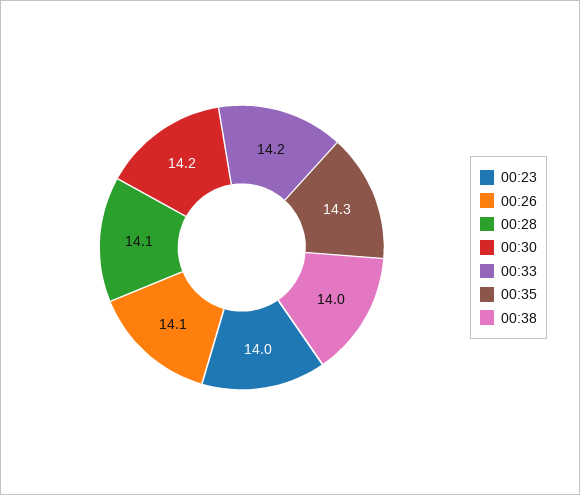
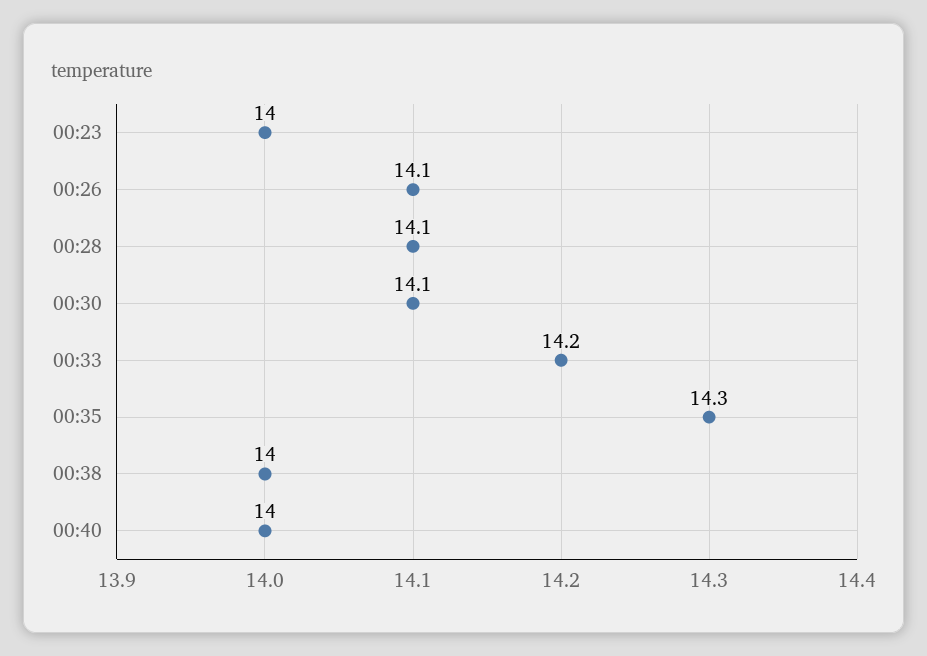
00:30: 14.2 -> 14.1
00:40: none -> 14

